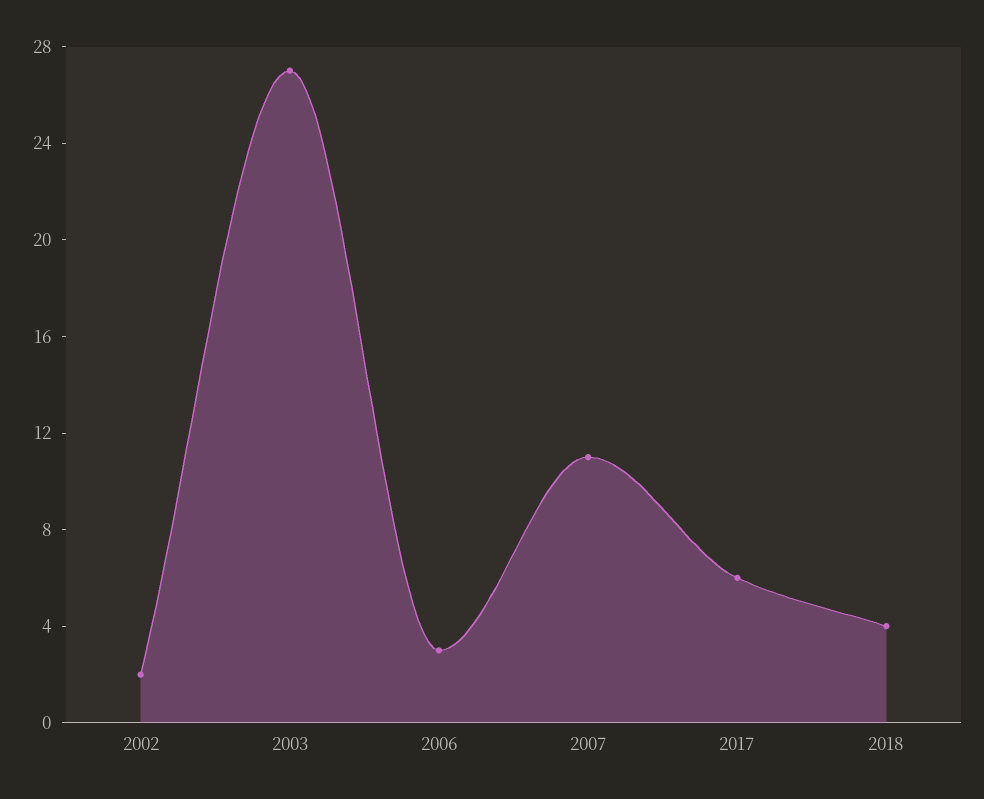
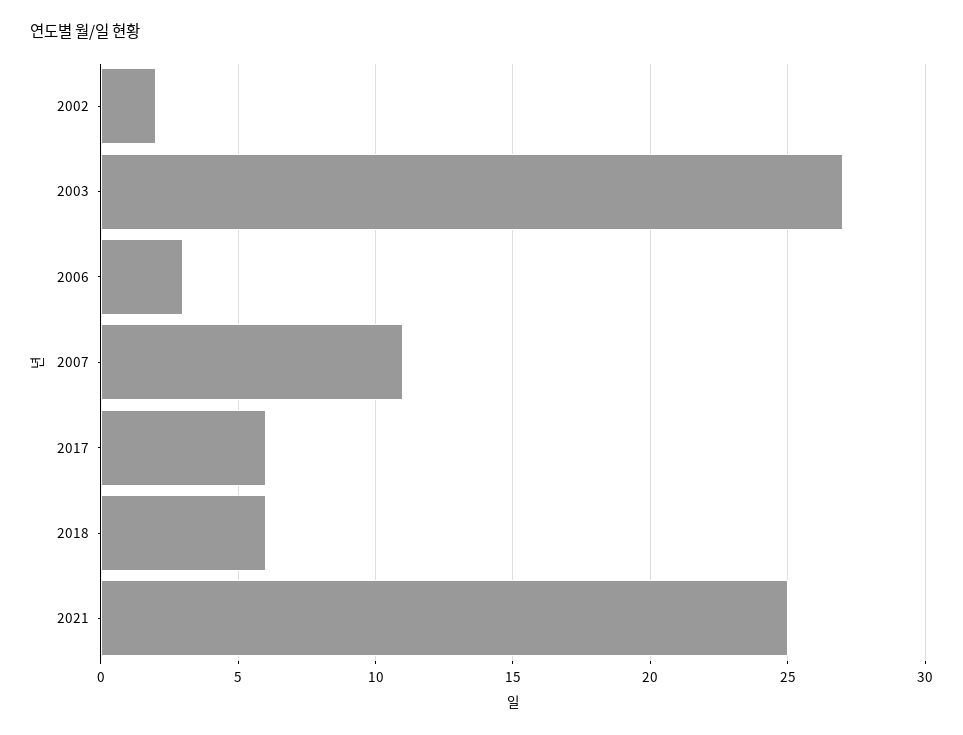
2018: 4 -> 6
2021: none -> 25

